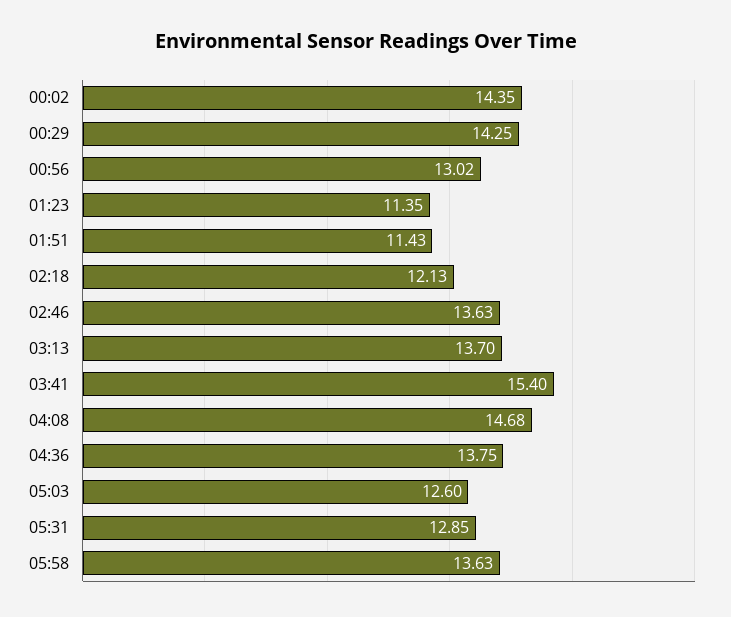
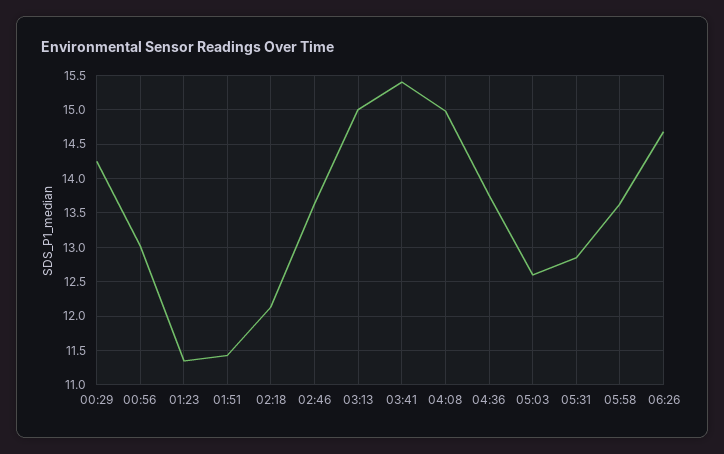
00:02: 14.35 -> none
03:13: 13.7 -> 15
04:08: 14.68 -> 15
06:26: none -> 14.7

